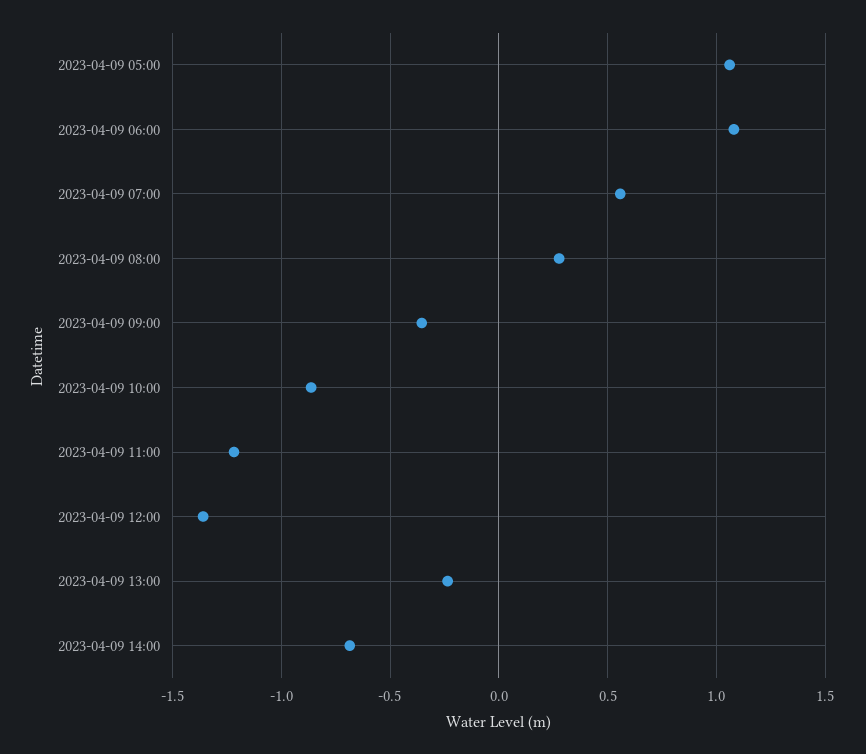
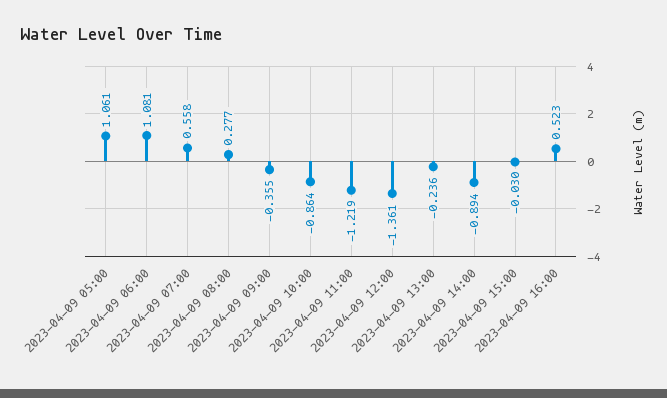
2023-04-09 14:00: -0.7 -> -0.894
2023-04-09 15:00: none -> -0.03
2023-04-09 16:00: none -> 0.523

